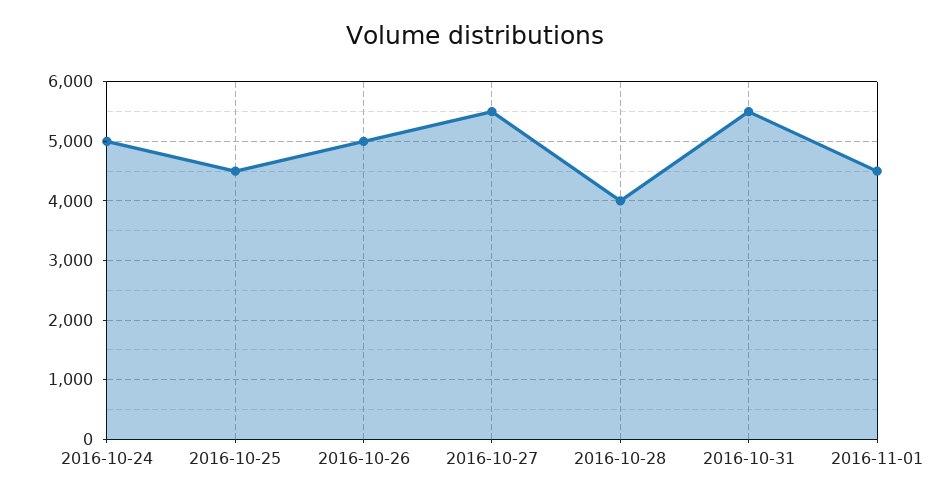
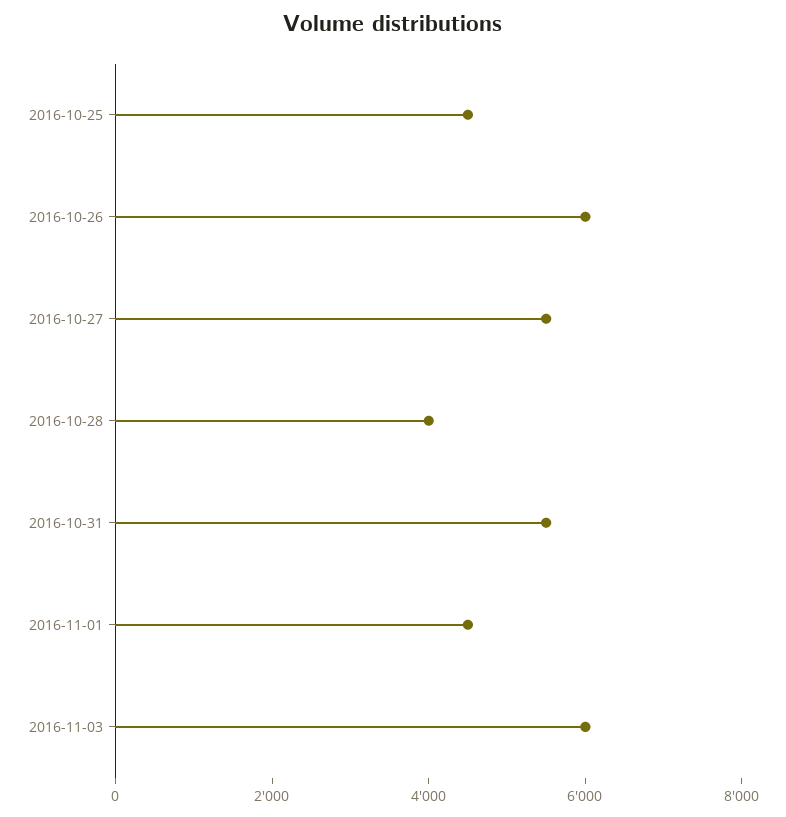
2016-10-24: 5000 -> none
2016-10-26: 5000 -> 6000
2016-11-03: none -> 6000

